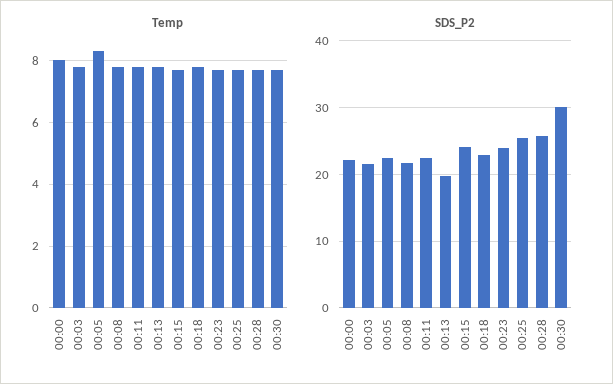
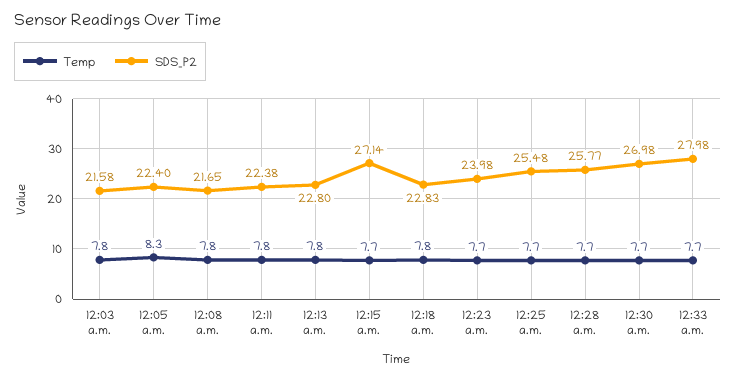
Temp, 00:00: 8 -> none
SDS_P2, 00:00: 22 -> none
SDS_P2, 00:13: 20 -> 22.8
SDS_P2, 00:15: 24 -> 27.14
SDS_P2, 00:30: 30 -> 26.98
Temp, 12:33 a.m.: none -> 7.7
SDS_P2, 12:33 a.m.: none -> 27.98

